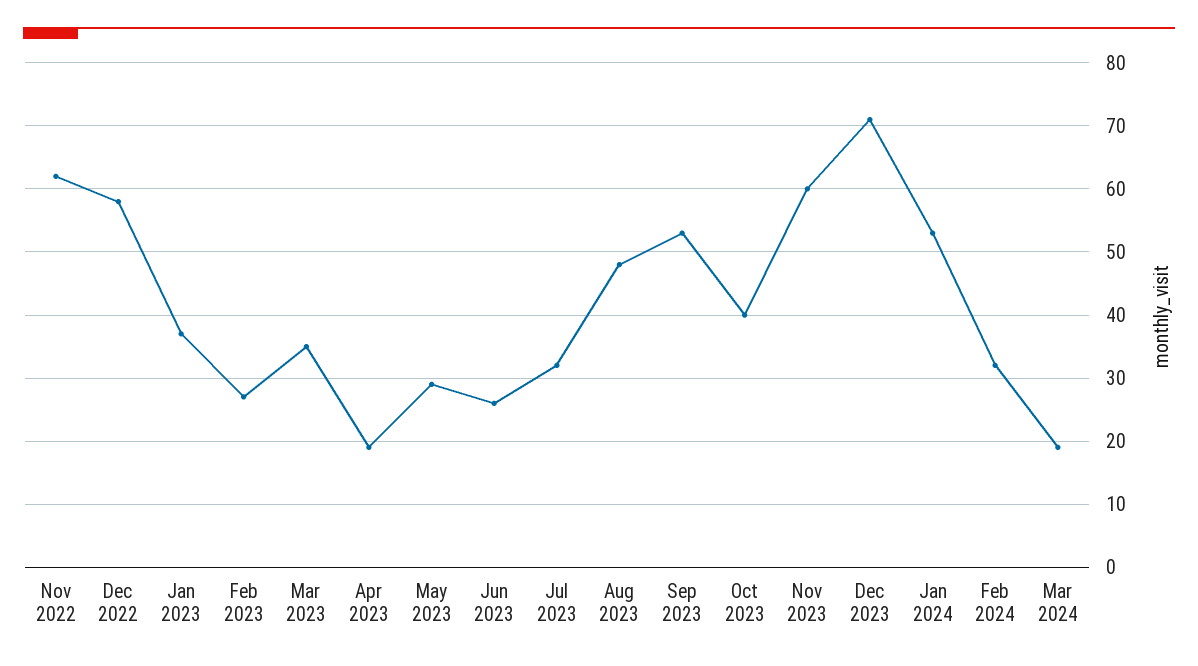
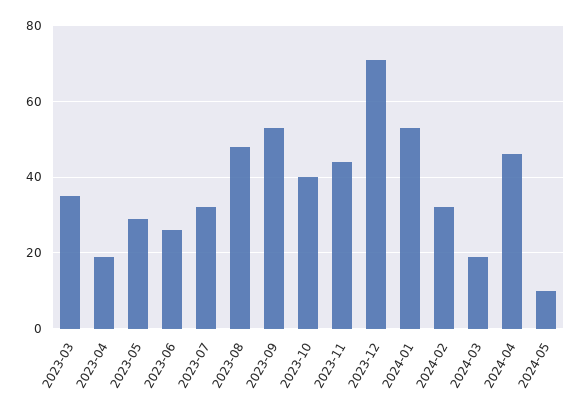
Nov 2022: 62 -> none
Dec 2022: 58 -> none
Jan 2023: 37 -> none
Feb 2023: 27 -> none
Nov 2023: 60 -> 45
2024-04: none -> 45
2024-05: none -> 10

